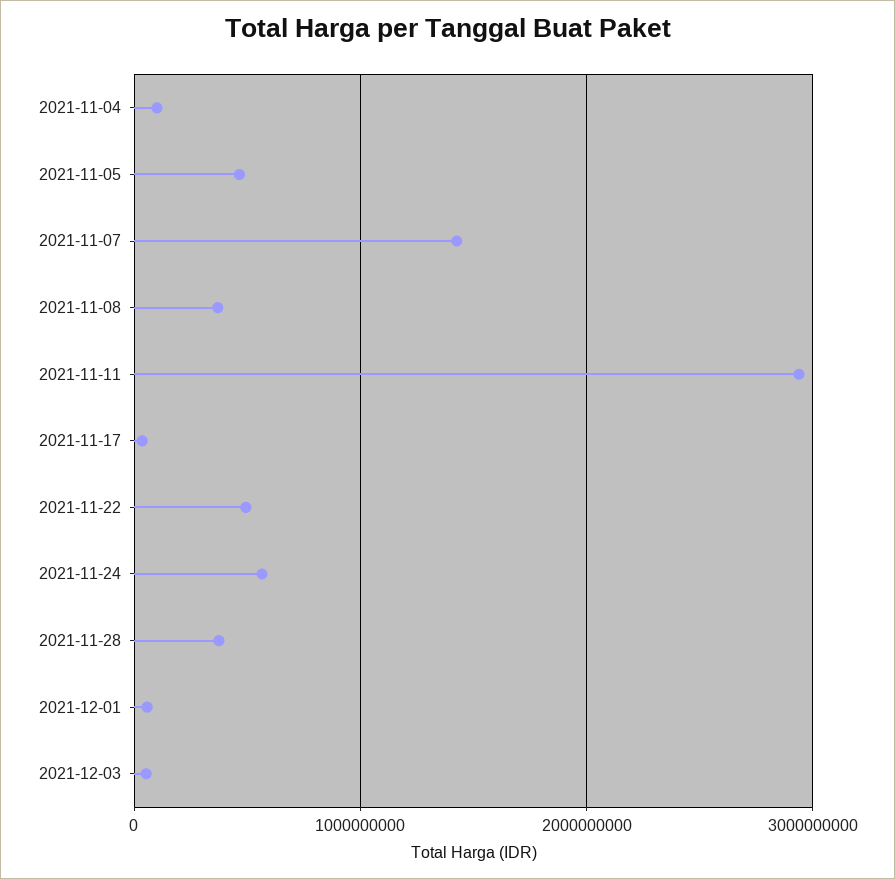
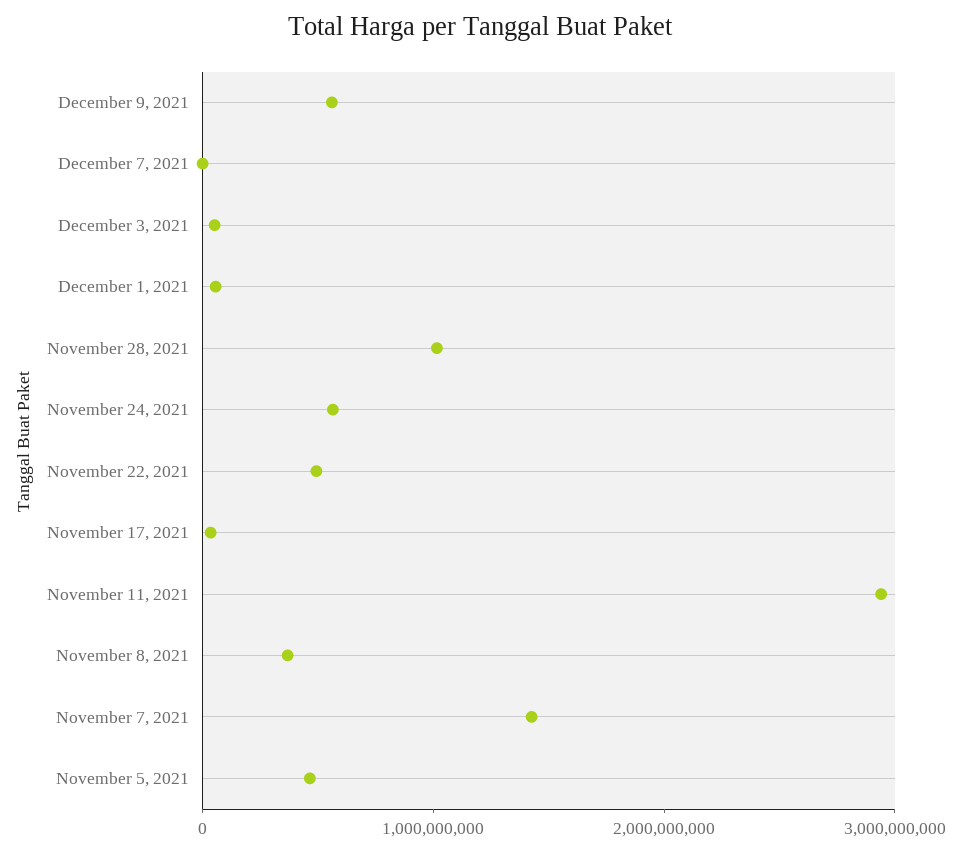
2021-11-04: 100000000 -> none
2021-11-28: 400000000 -> 1000000000
December 9, 2021: none -> 600000000
December 7, 2021: none -> 0

